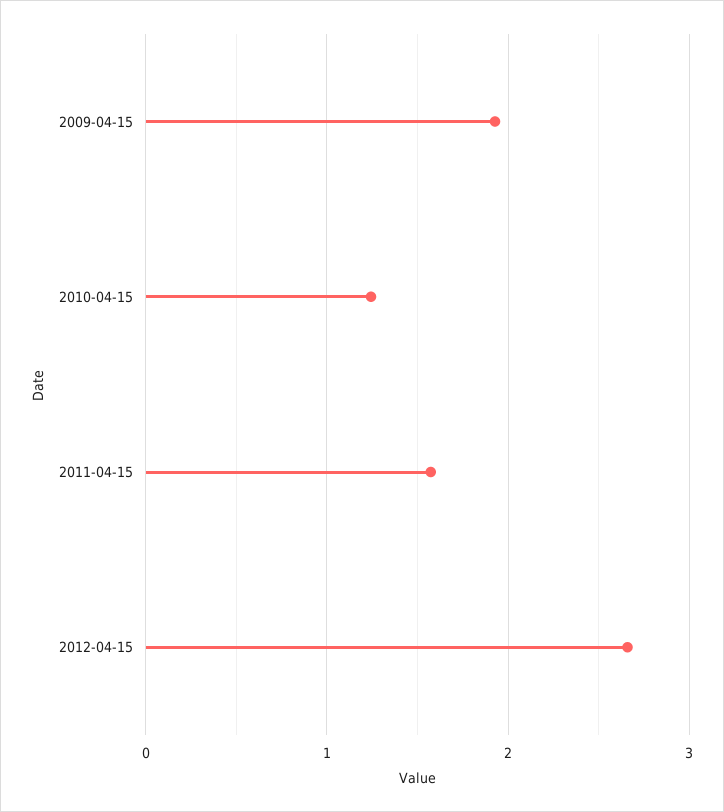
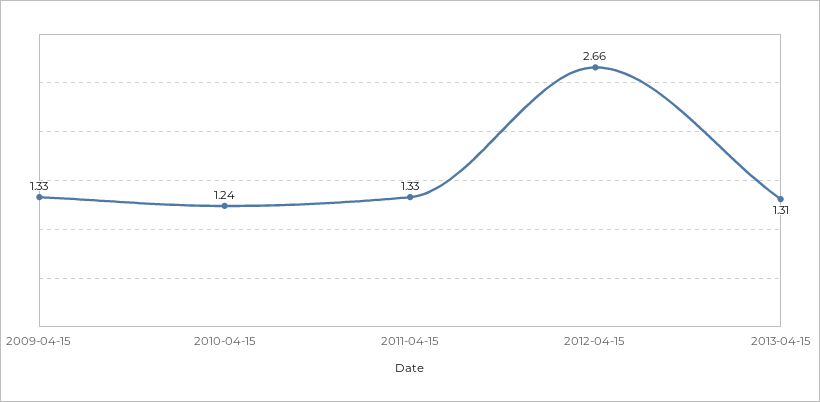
2009-04-15: 1.9 -> 1.33
2011-04-15: 1.6 -> 1.33
2013-04-15: none -> 1.31

